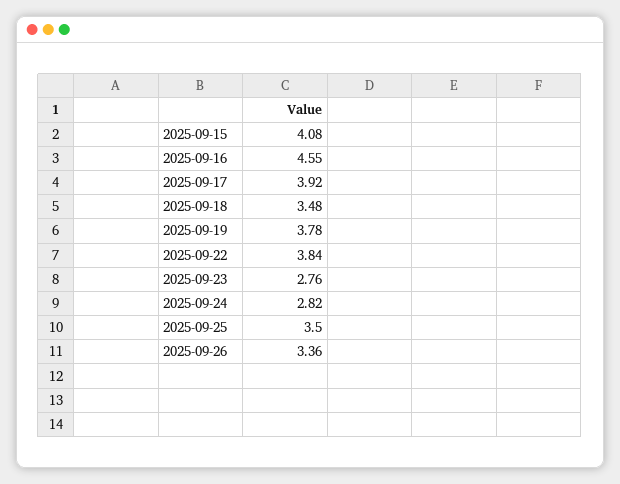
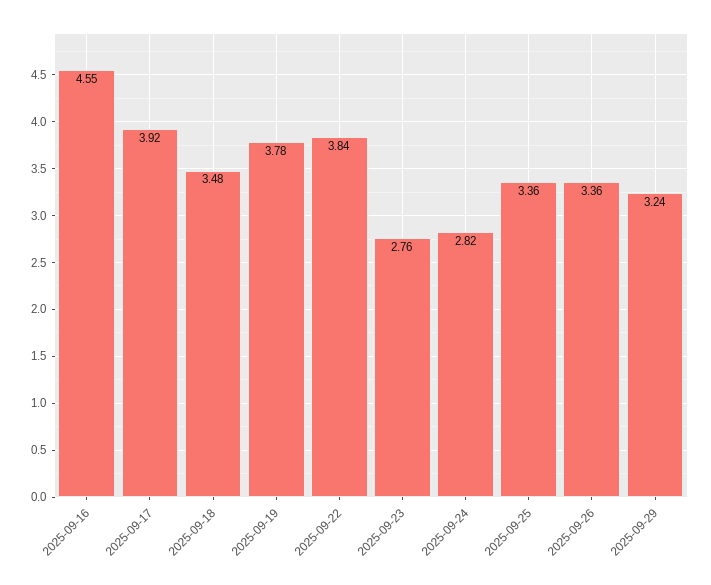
2025-09-15: 4.08 -> none
2025-09-25: 3.5 -> 3.36
2025-09-29: none -> 3.24

